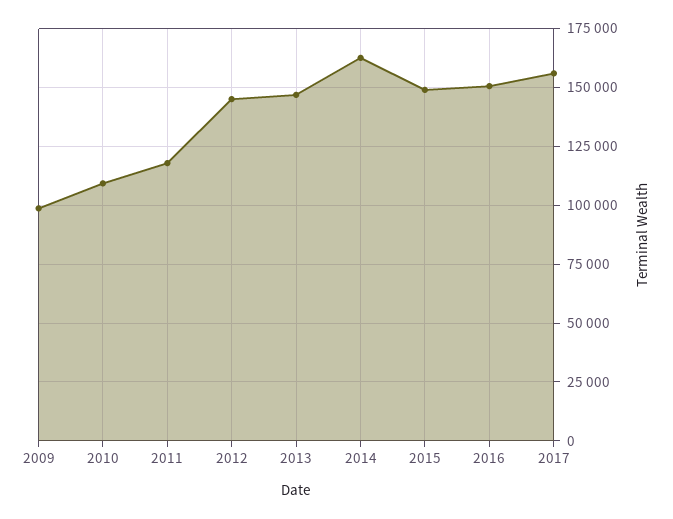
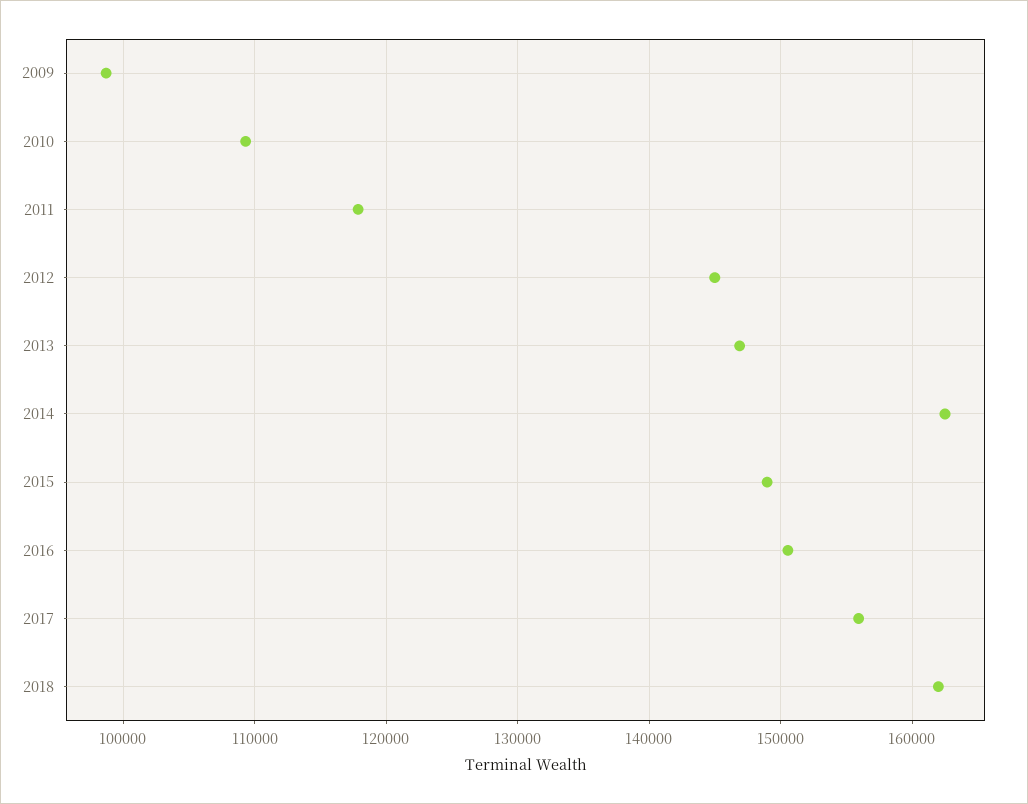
2018: none -> 162000

